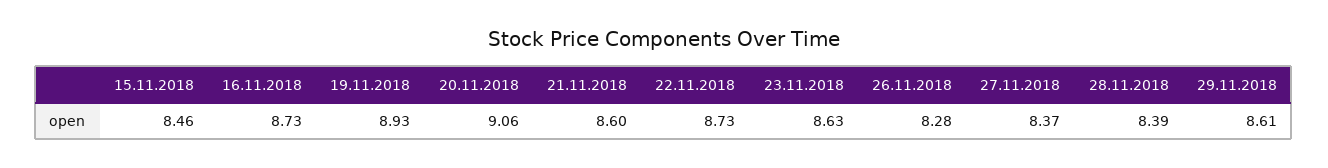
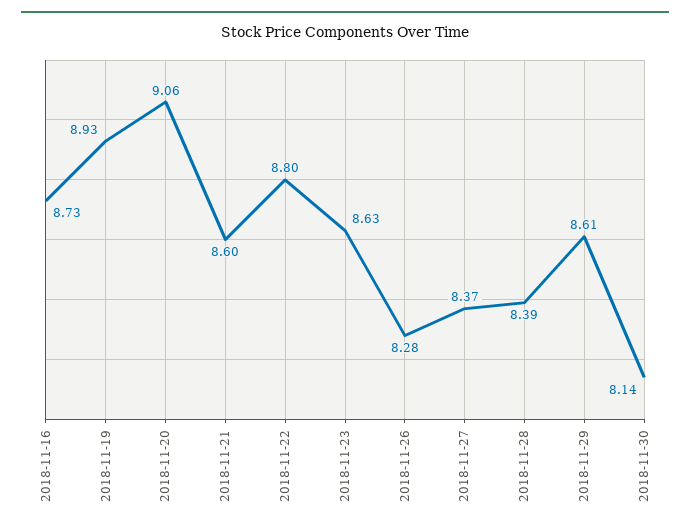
15.11.2018: 8.46 -> none
22.11.2018: 8.73 -> 8.8
2018-11-30: none -> 8.14

